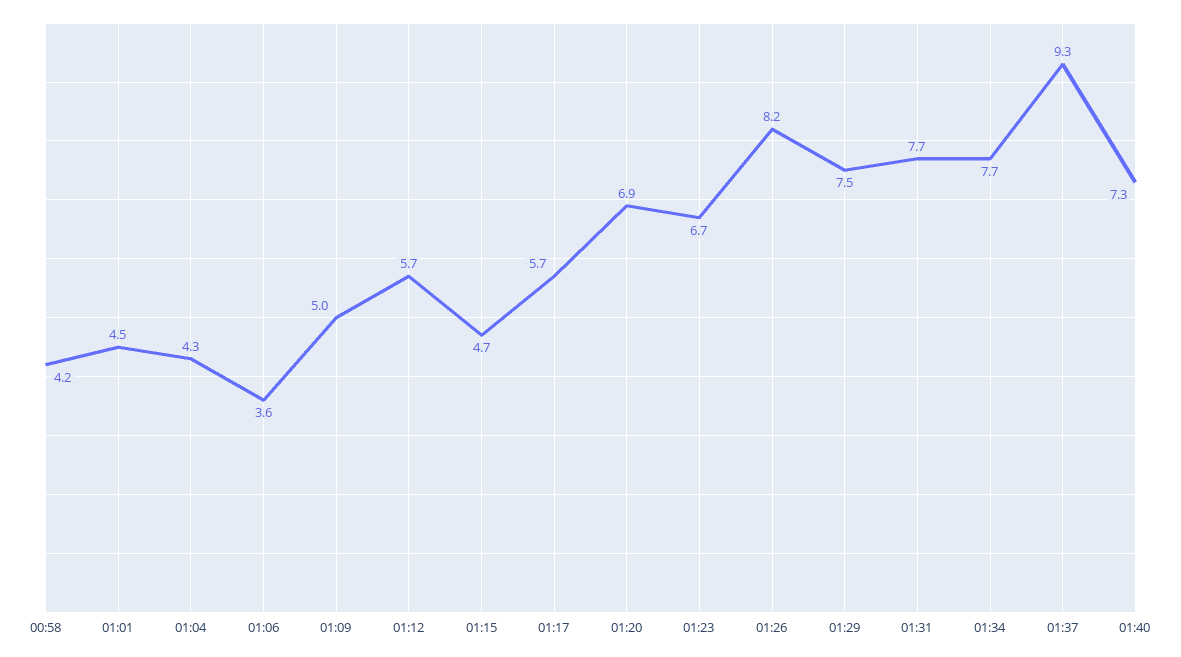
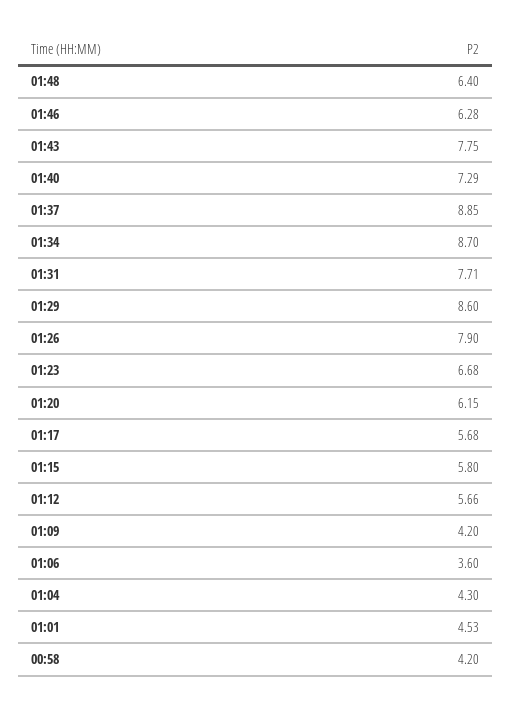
01:09: 5 -> 4.2
01:15: 4.7 -> 5.8
01:20: 6.9 -> 6.15
01:26: 8.2 -> 7.9
01:29: 7.5 -> 8.6
01:34: 7.7 -> 8.7
01:37: 9.3 -> 8.85
01:48: none -> 6.4
01:46: none -> 6.28
01:43: none -> 7.75

